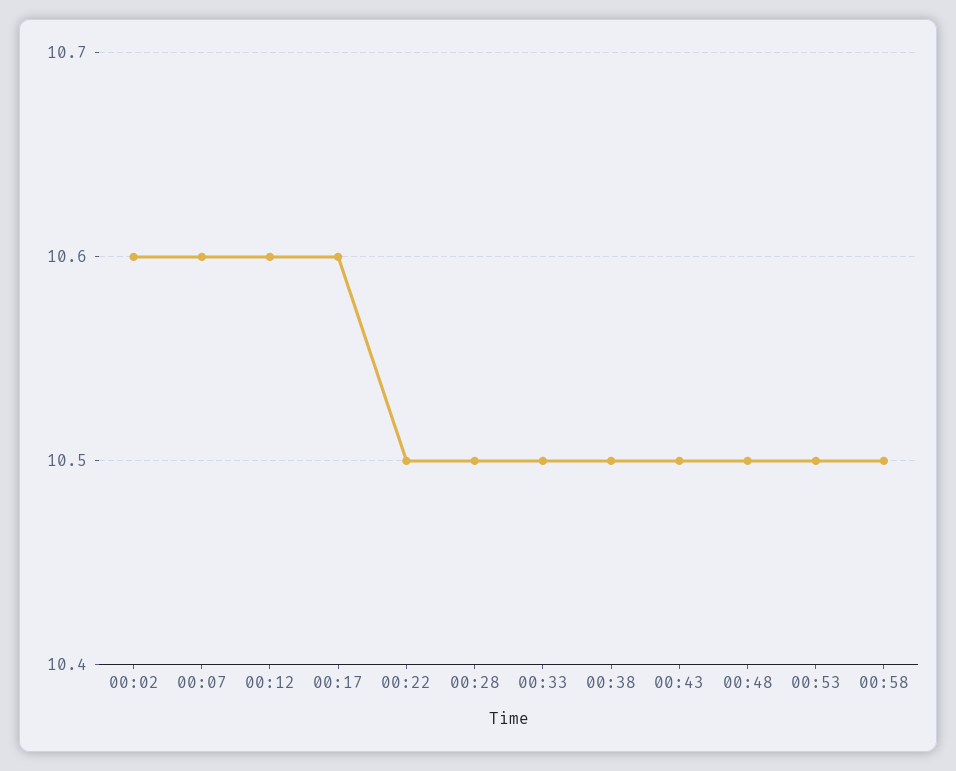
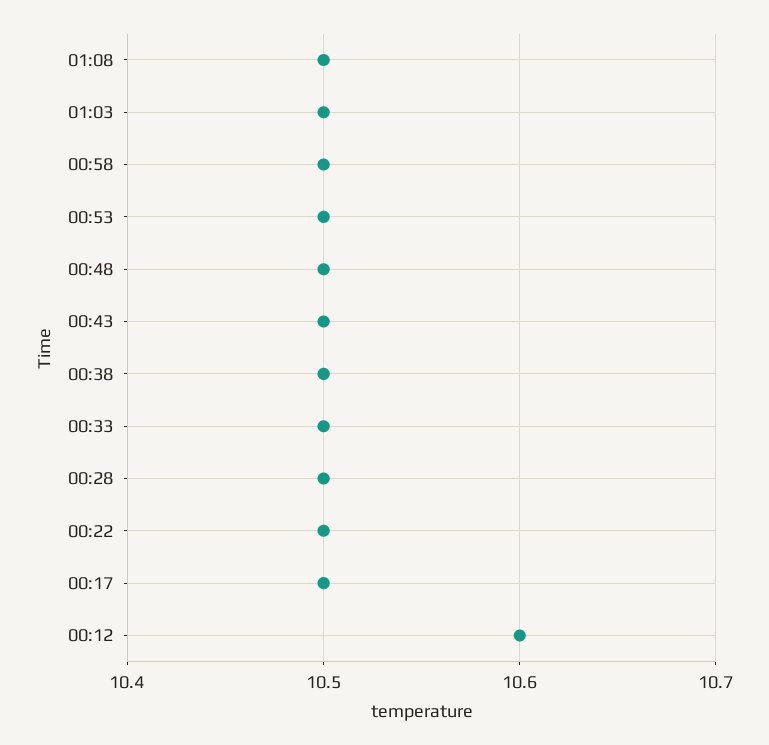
00:02: 10.6 -> none
00:07: 10.6 -> none
00:17: 10.6 -> 10.5
01:08: none -> 10.5
01:03: none -> 10.5

